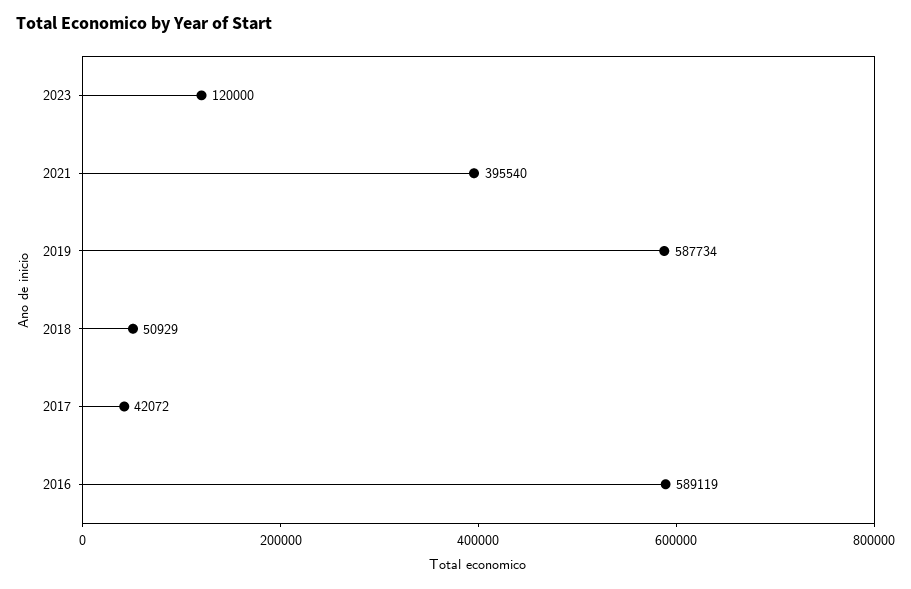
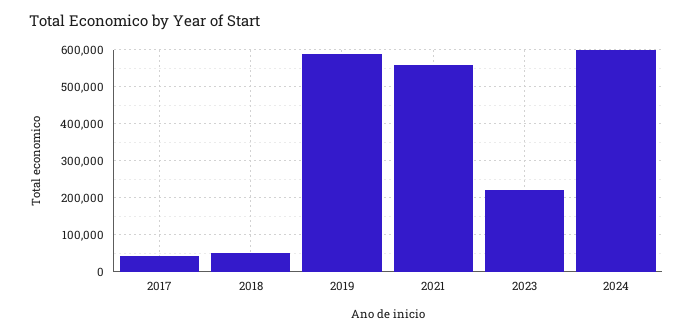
2023: 120000 -> 220000
2021: 395540 -> 560000
2016: 589119 -> none
2024: none -> 600000

